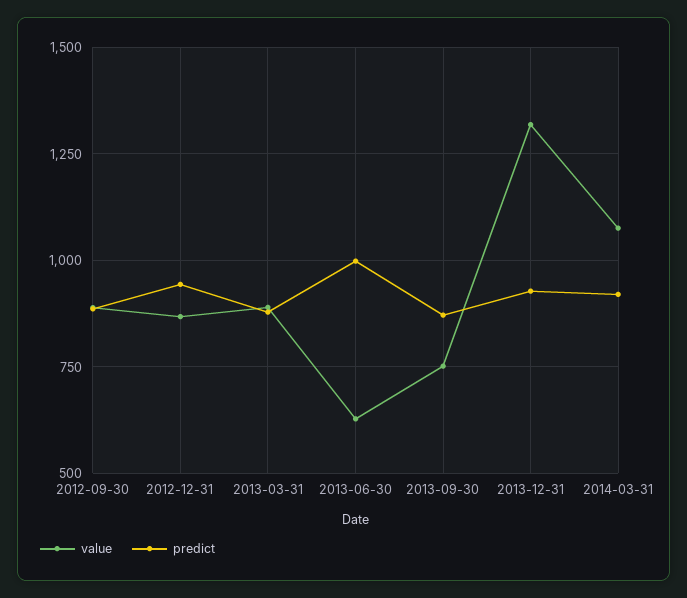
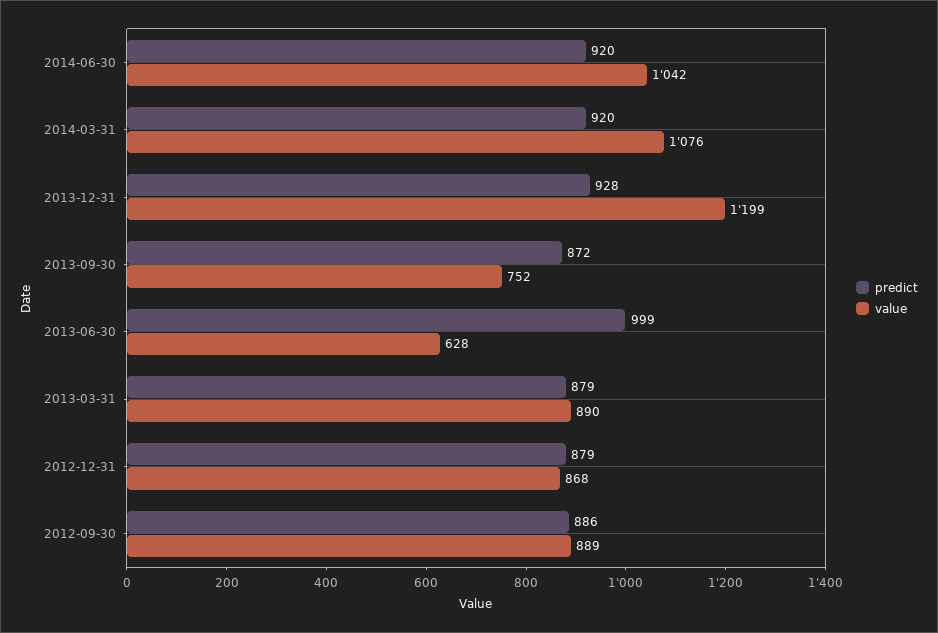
predict, 2012-12-31: 950 -> 879
value, 2013-12-31: 1325 -> 1199
predict, 2014-06-30: none -> 920
value, 2014-06-30: none -> 1042

